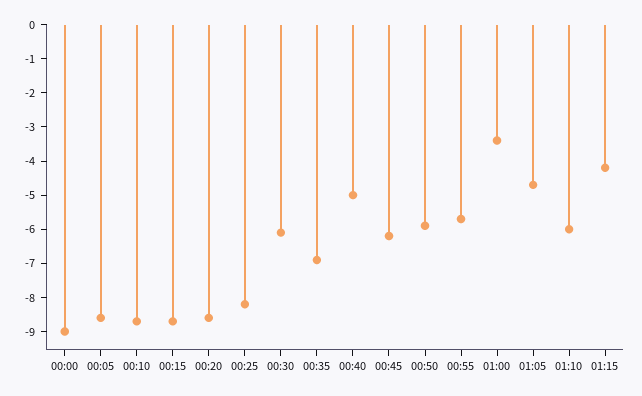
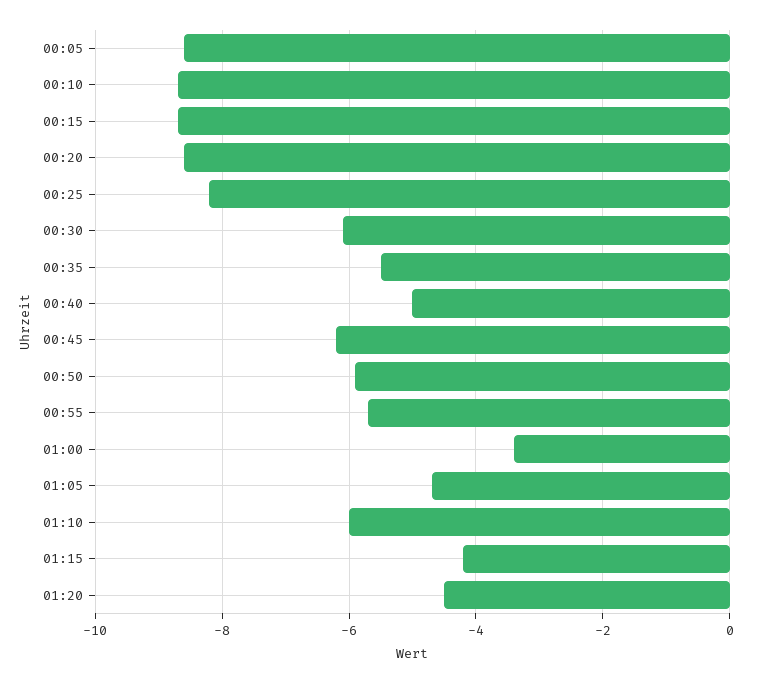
00:00: -9 -> none
00:35: -7 -> -5.5
01:20: none -> -4.5

